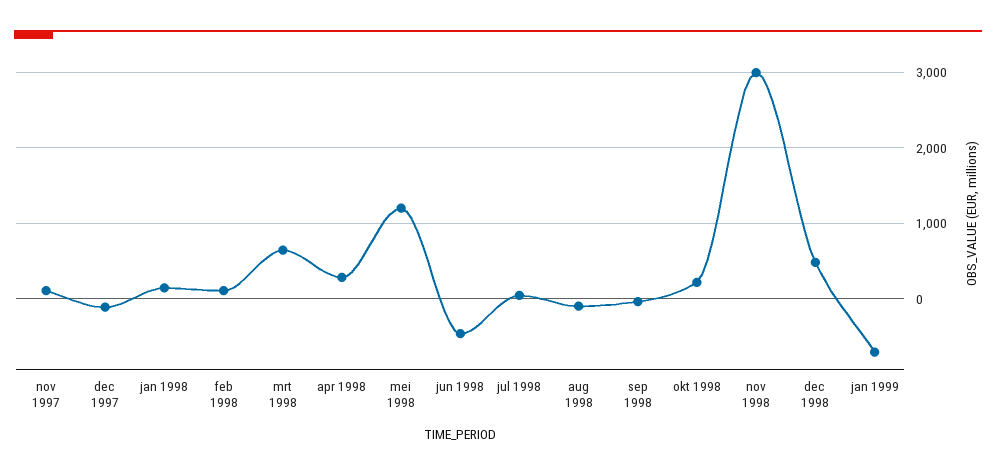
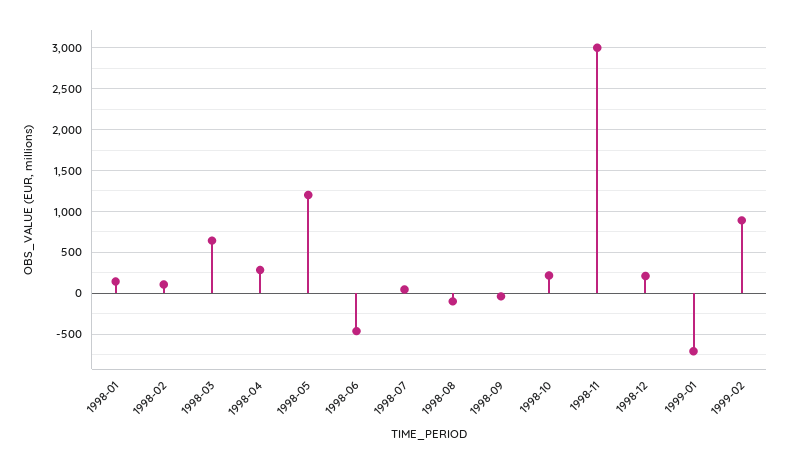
nov 1997: 100 -> none
dec 1997: -100 -> none
dec 1998: 500 -> 200
1999-02: none -> 900

